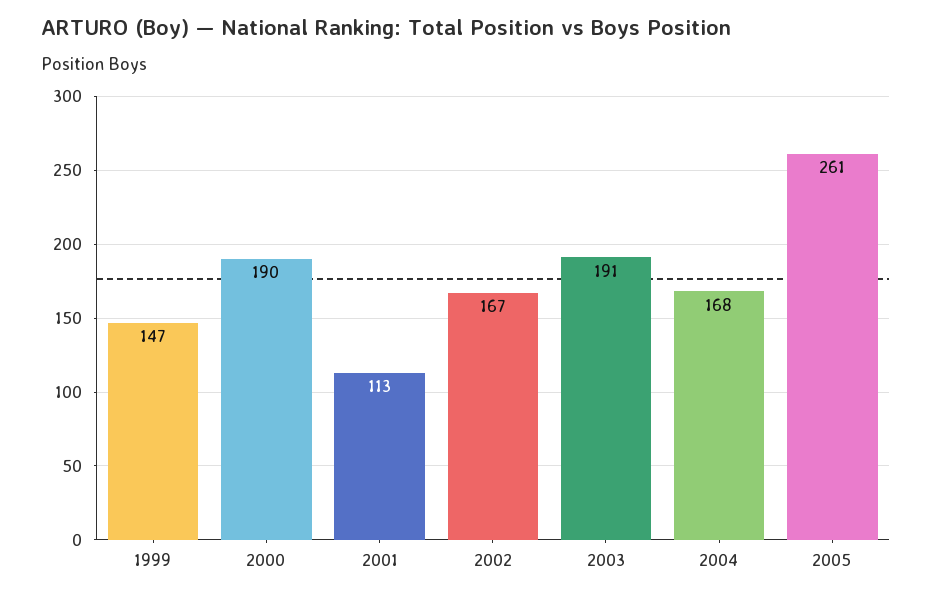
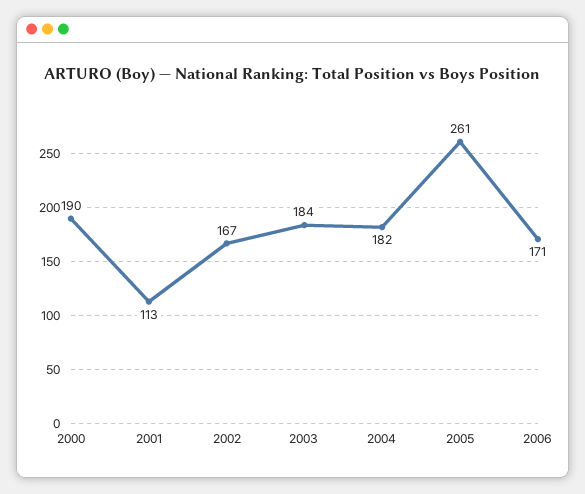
1999: 147 -> none
2003: 191 -> 184
2004: 168 -> 182
2006: none -> 171

